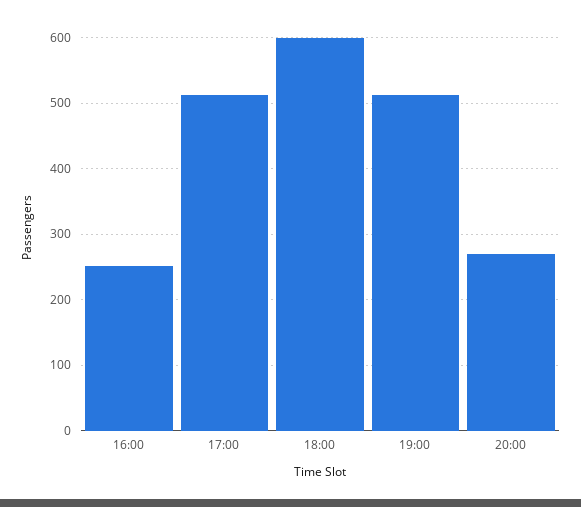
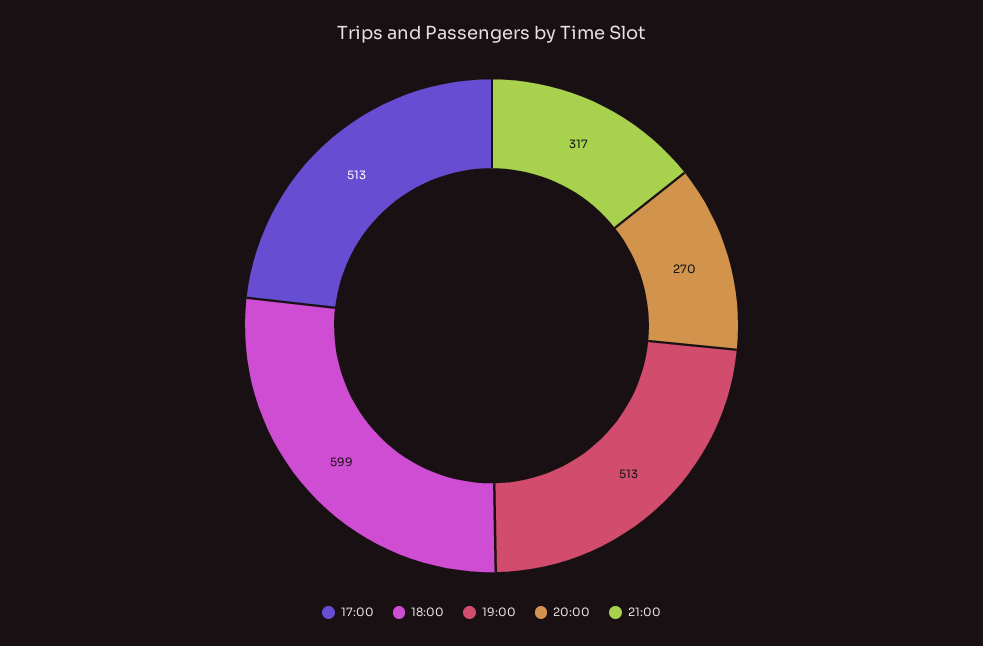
16:00: 250 -> none
21:00: none -> 317

